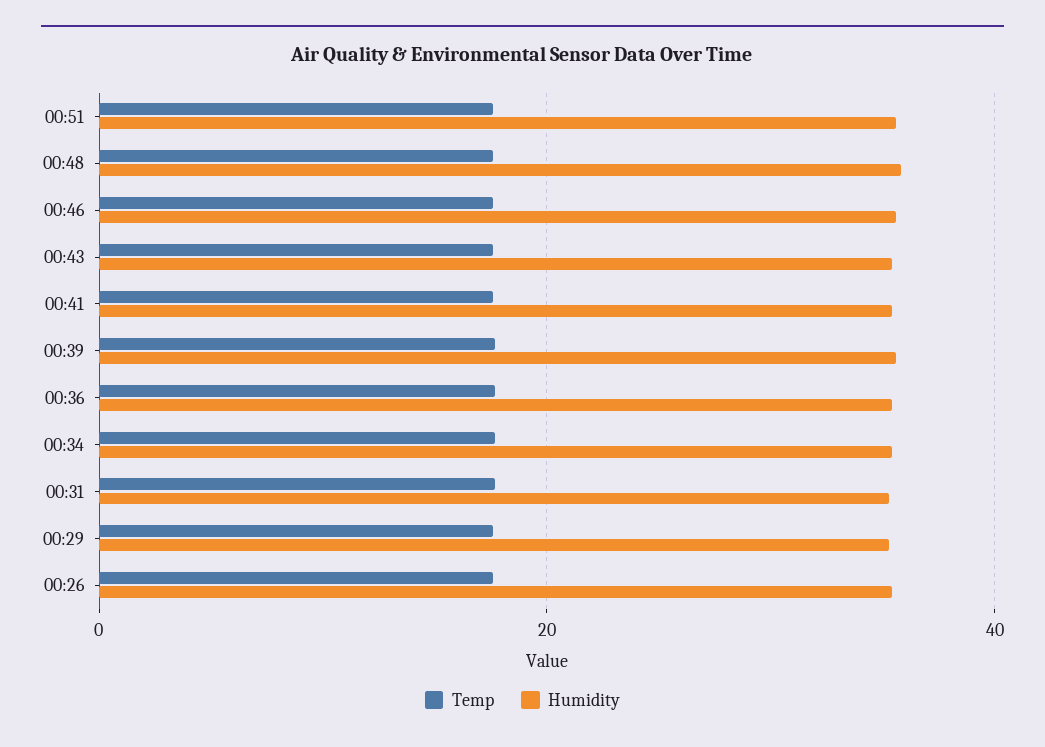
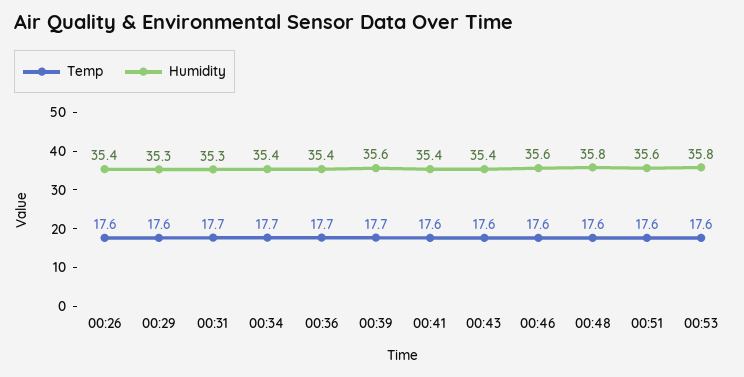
Temp, 00:53: none -> 17.6
Humidity, 00:53: none -> 35.8

